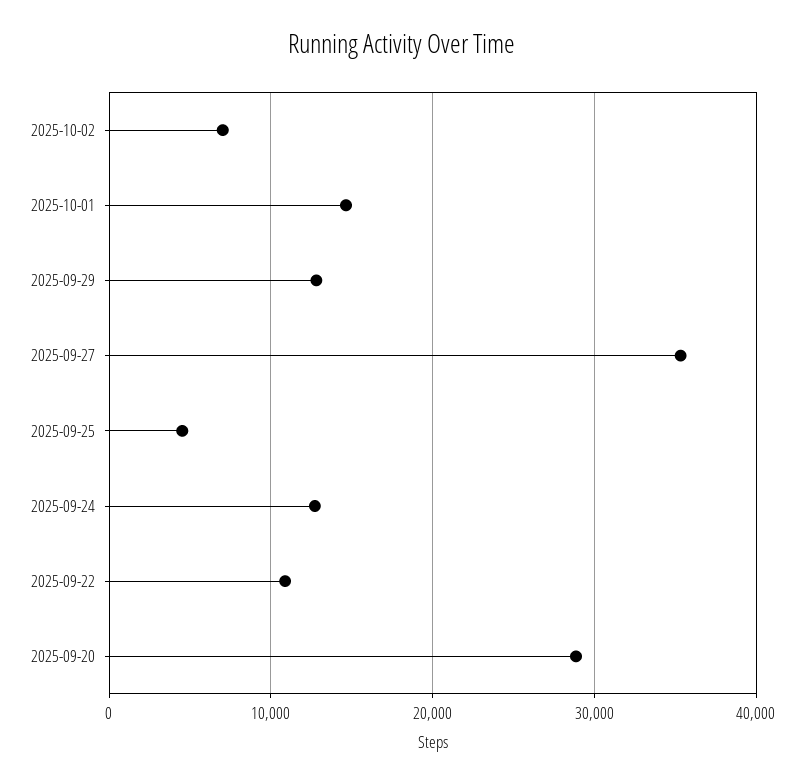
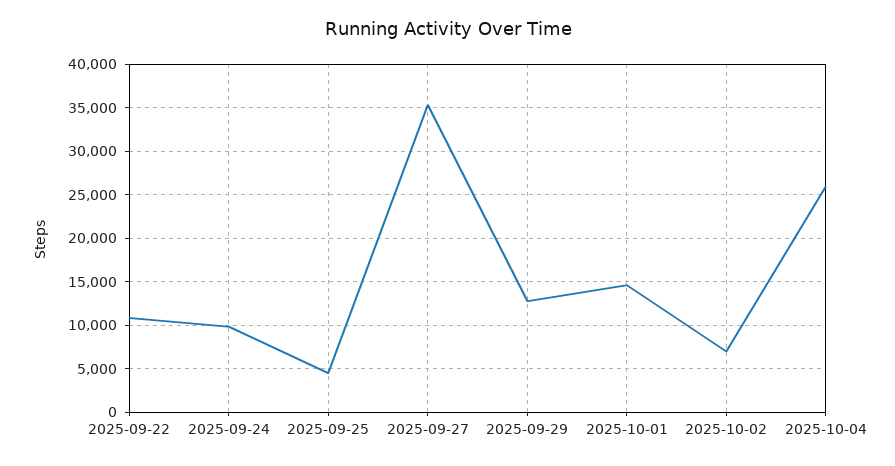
2025-09-24: 13000 -> 10000
2025-09-20: 29000 -> none
2025-10-04: none -> 26000

